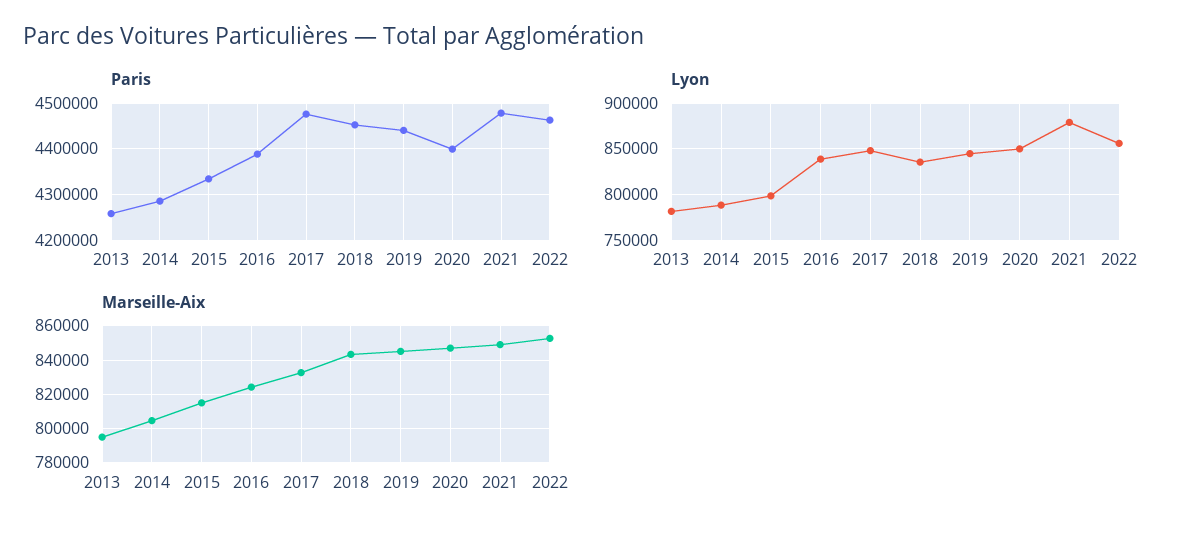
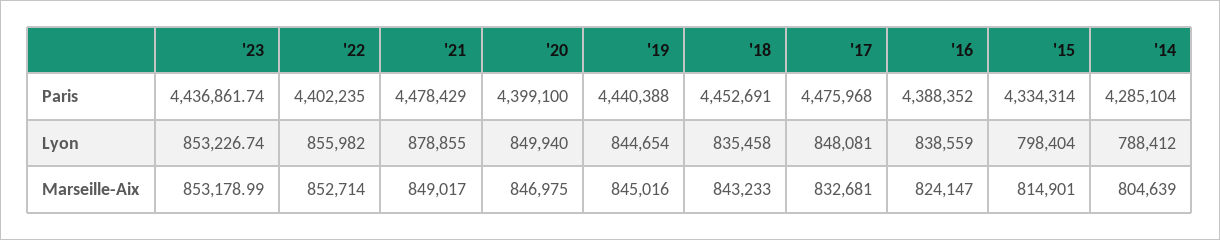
Paris, 2013: 4260000 -> none
Paris, 2022: 4460000 -> 4402235
Lyon, 2013: 780000 -> none
Marseille-Aix, 2013: 795000 -> none
Paris, '23: none -> 4436861.74
Lyon, '23: none -> 853226.74
Marseille-Aix, '23: none -> 853178.99

